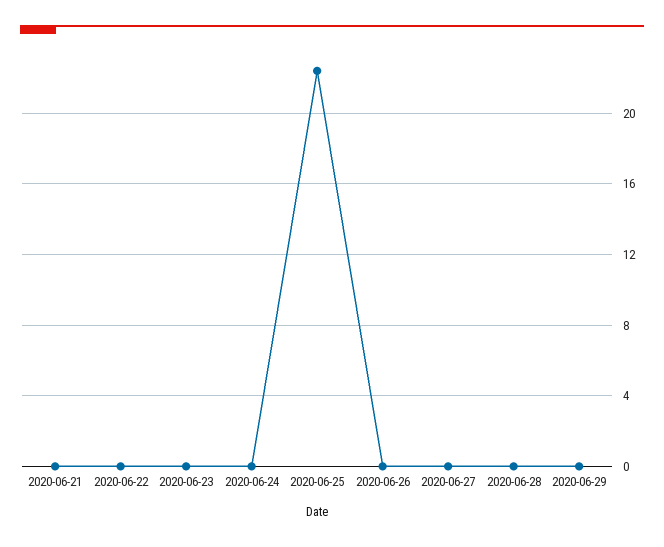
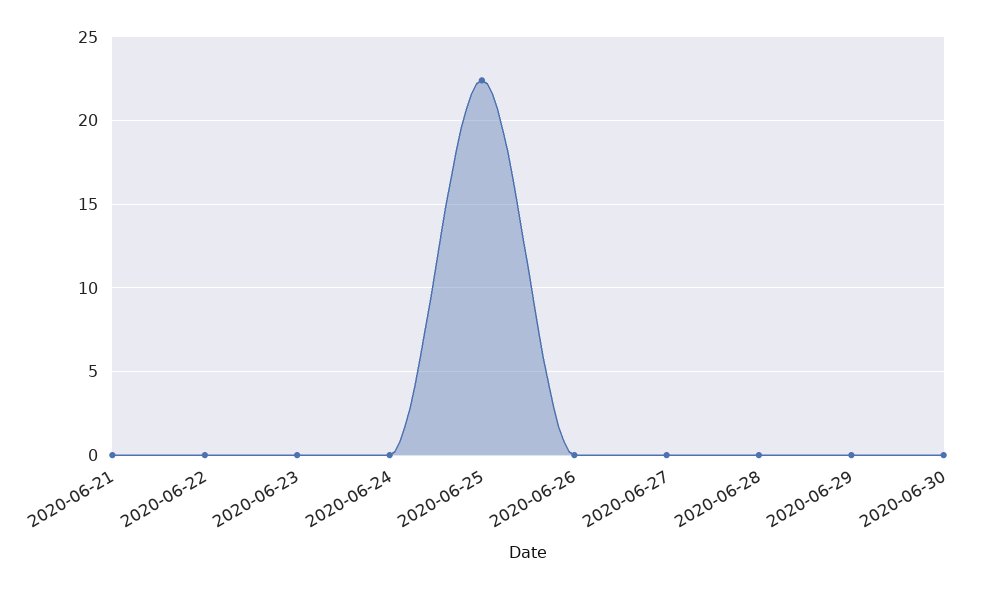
2020-06-30: none -> 0

